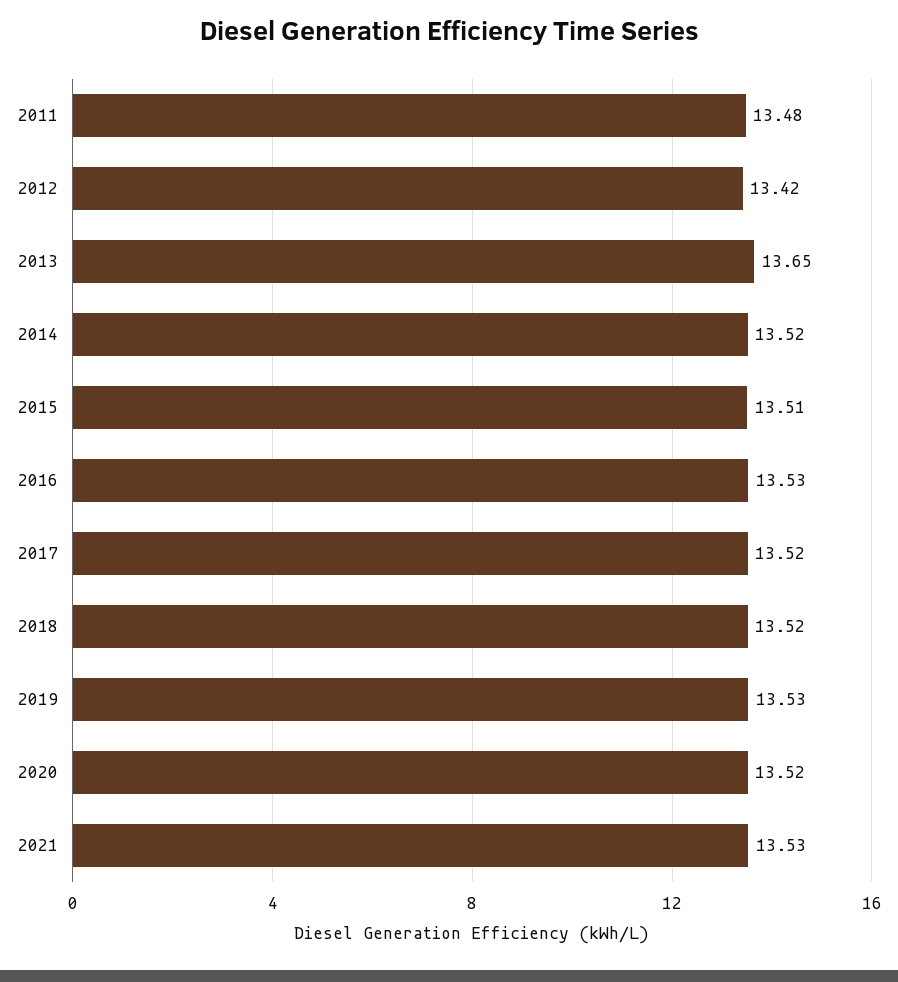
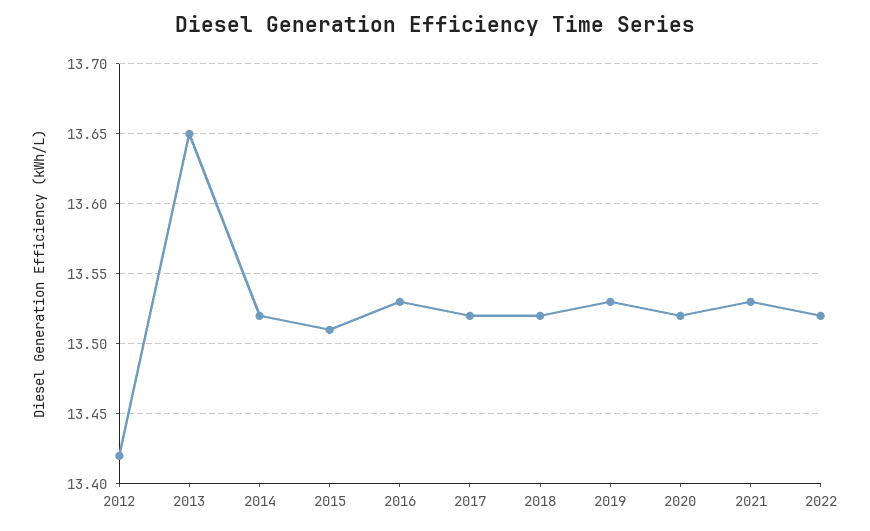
2011: 13.48 -> none
2022: none -> 13.52

